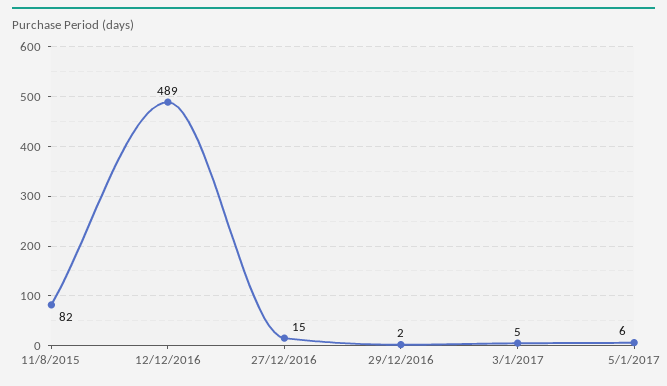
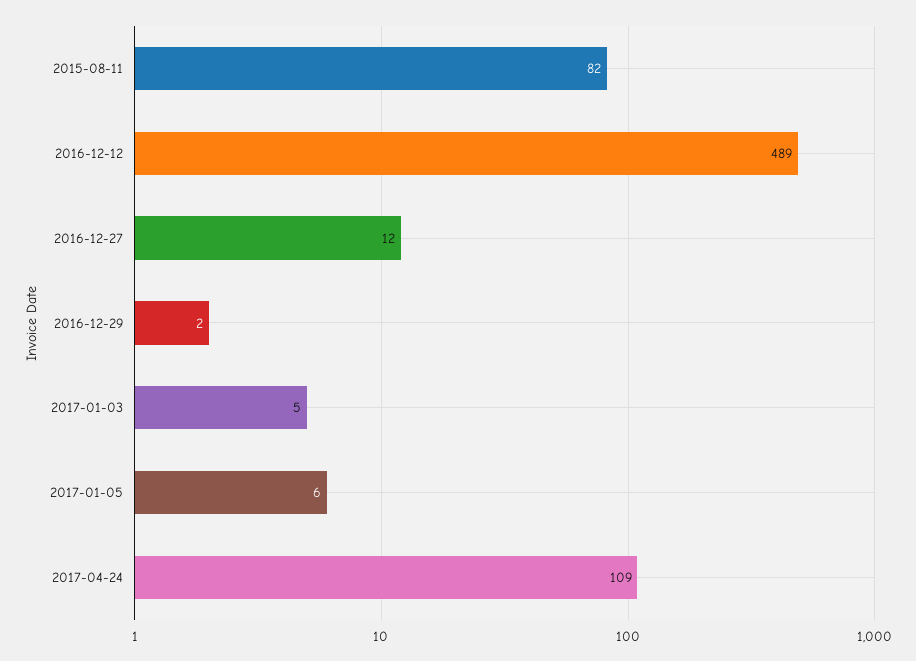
27/12/2016: 15 -> 12
2017-04-24: none -> 109

